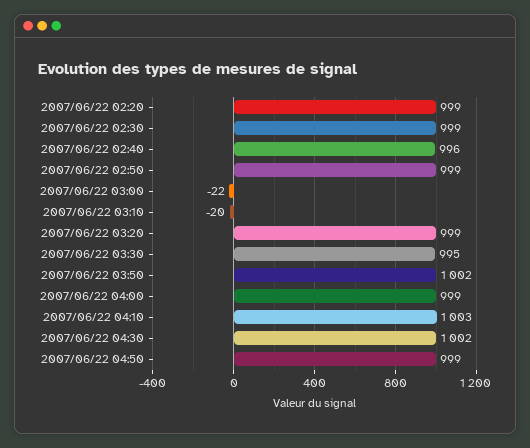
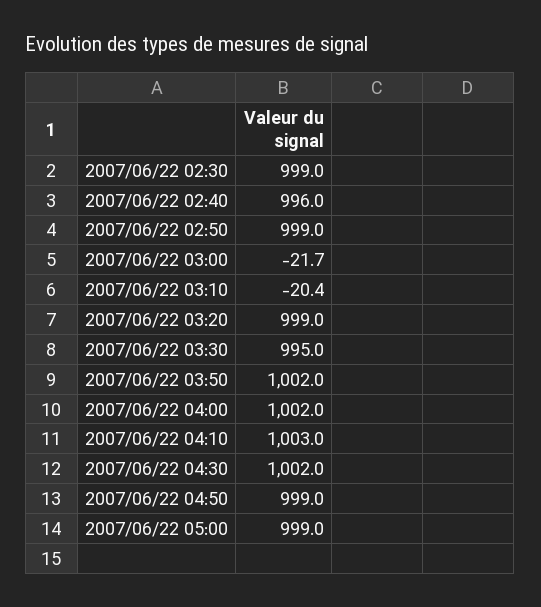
2007/06/22 02:20: 999 -> none
2007/06/22 04:00: 999 -> 1002
2007/06/22 05:00: none -> 999

